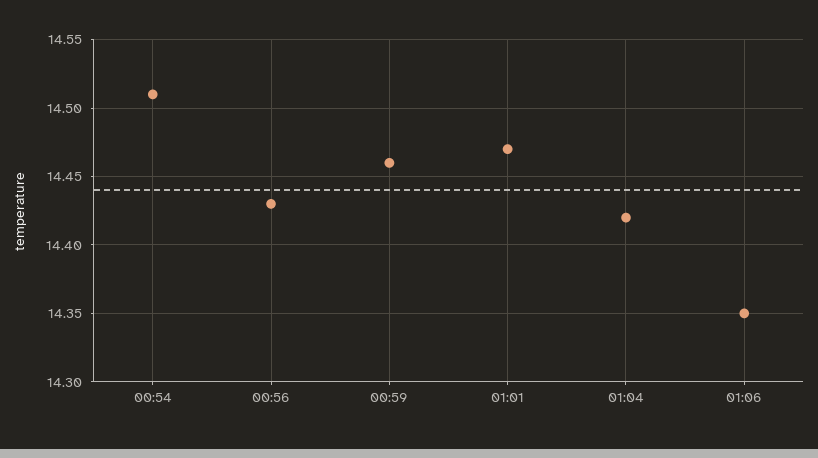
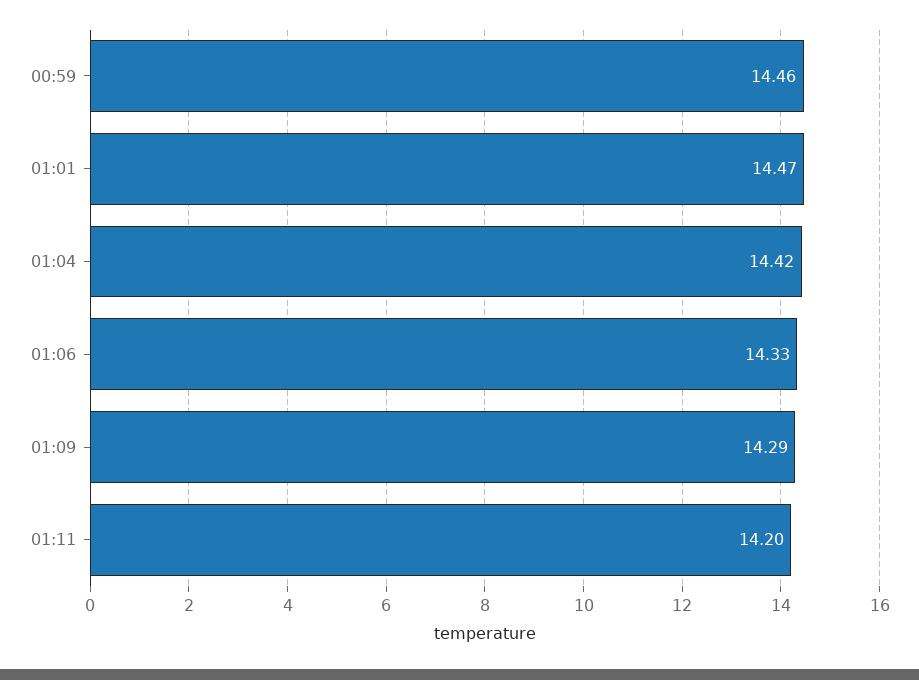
00:54: 14.51 -> none
00:56: 14.43 -> none
01:06: 14.35 -> 14.33
01:09: none -> 14.29
01:11: none -> 14.2

